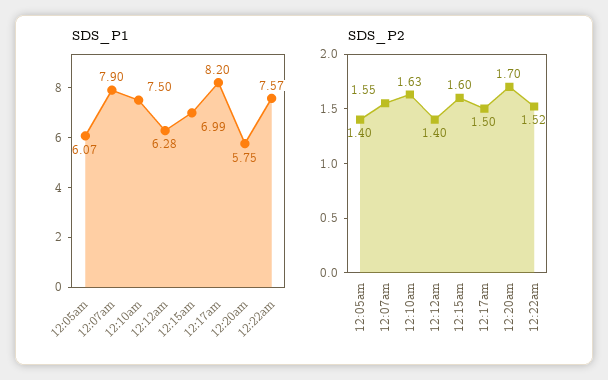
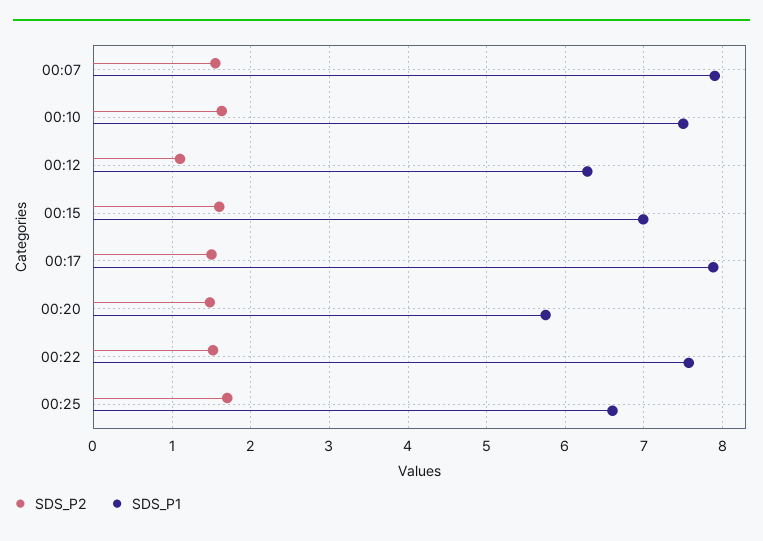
SDS_P1, 12:05am: 6.07 -> none
SDS_P1, 12:17am: 8.2 -> 7.9
SDS_P2, 12:05am: 1.4 -> none
SDS_P2, 12:12am: 1.4 -> 1.1
SDS_P2, 12:20am: 1.7 -> 1.5
SDS_P2, 00:25: none -> 1.7
SDS_P1, 00:25: none -> 6.6

